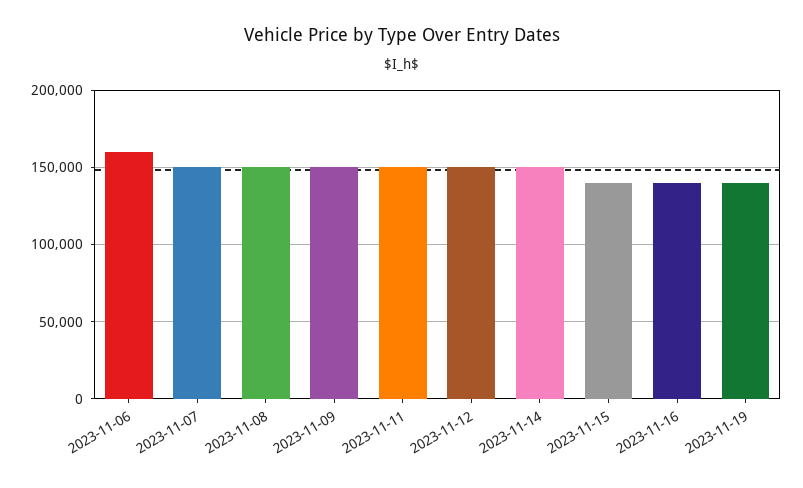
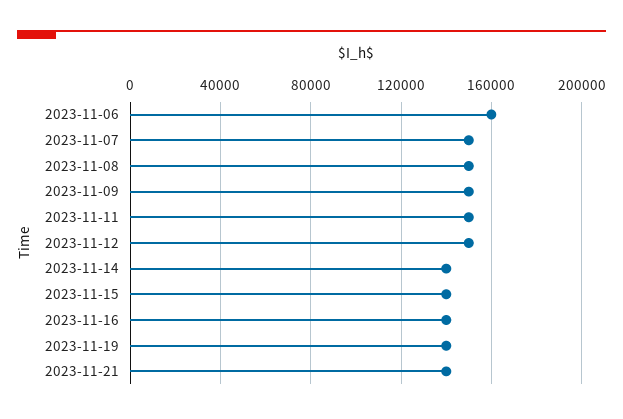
2023-11-14: 150000 -> 140000
2023-11-21: none -> 140000

